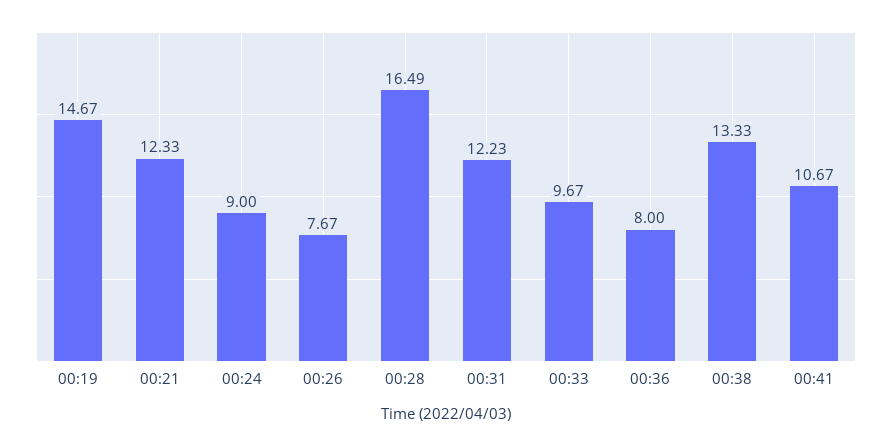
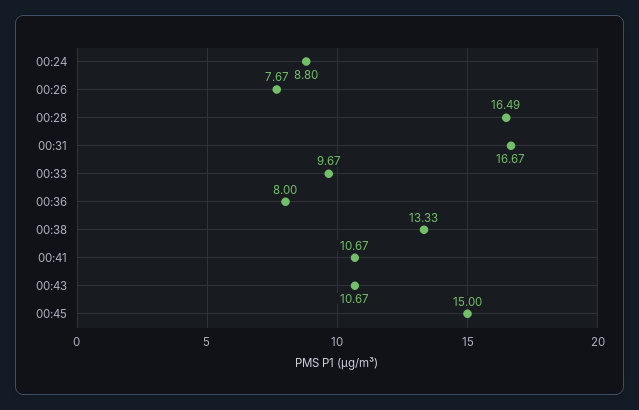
00:19: 14.67 -> none
00:21: 12.33 -> none
00:24: 9 -> 8.8
00:31: 12.23 -> 16.67
00:43: none -> 10.67
00:45: none -> 15

